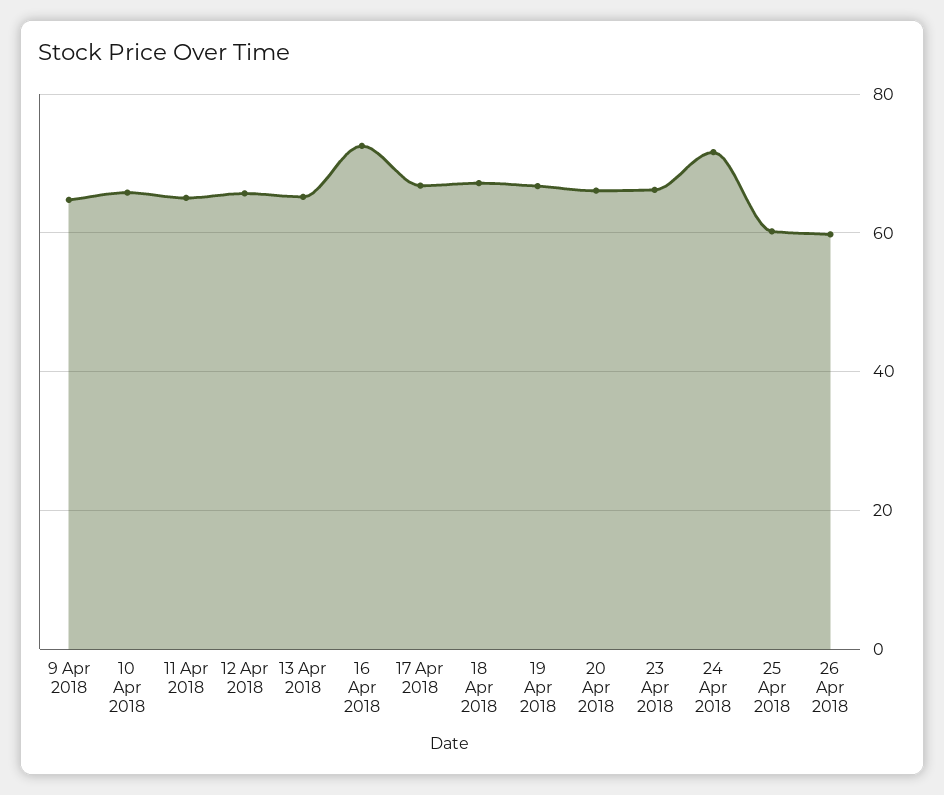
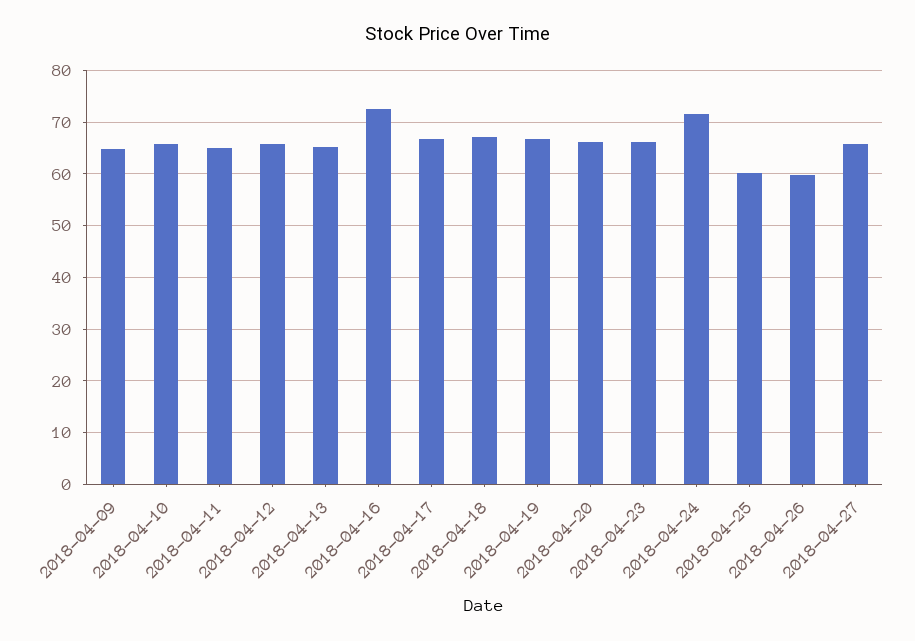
2018-04-27: none -> 66

